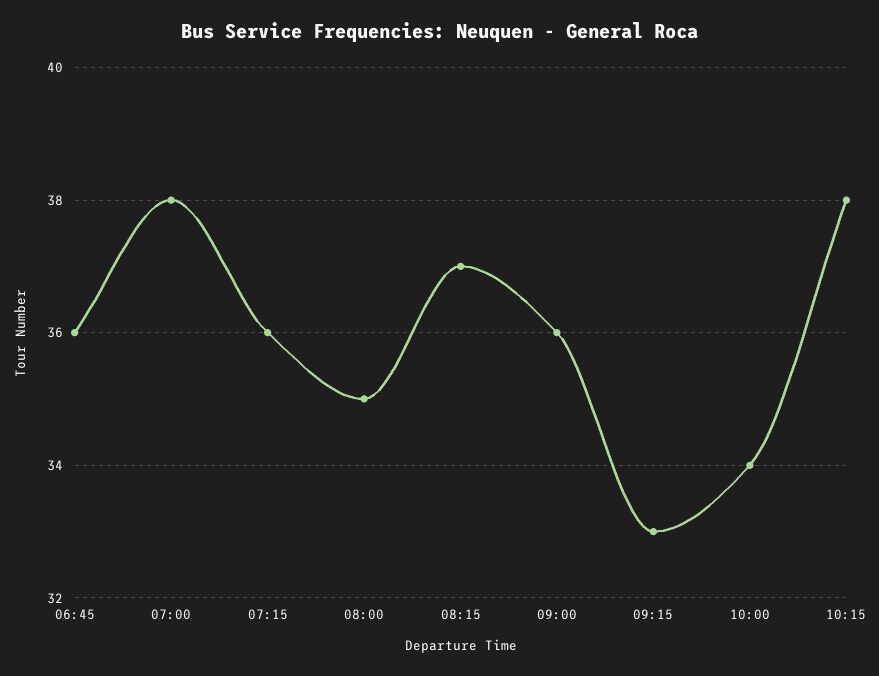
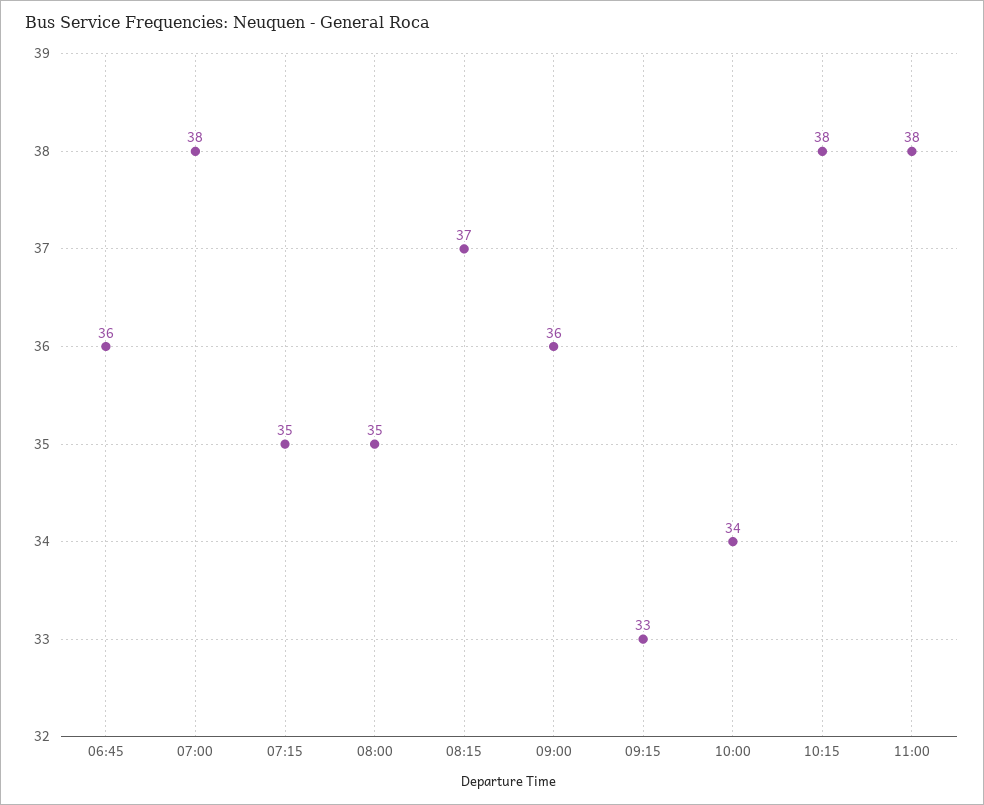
07:15: 36 -> 35
11:00: none -> 38

